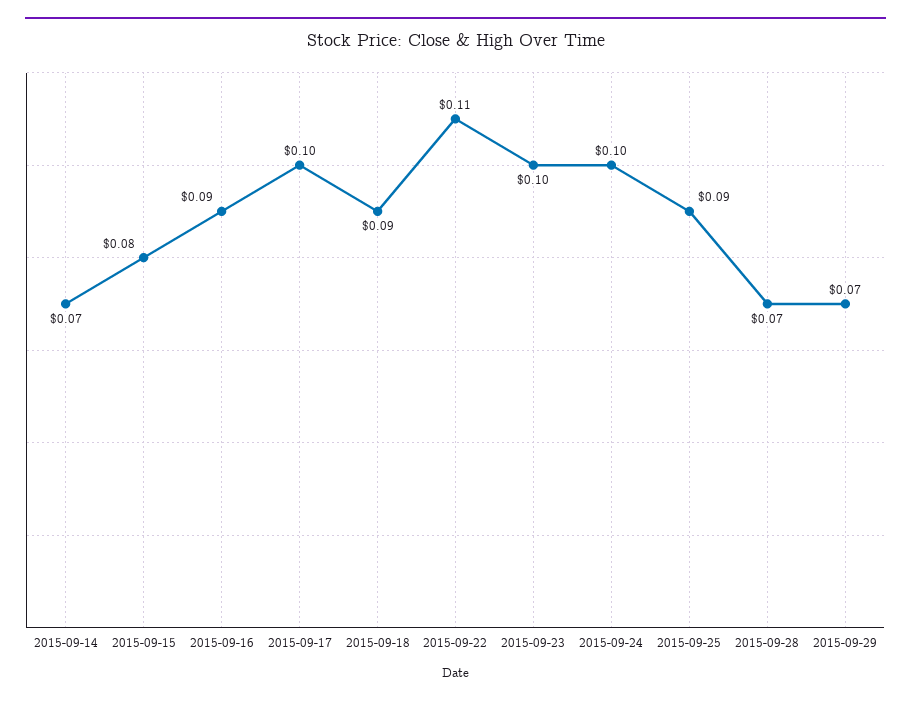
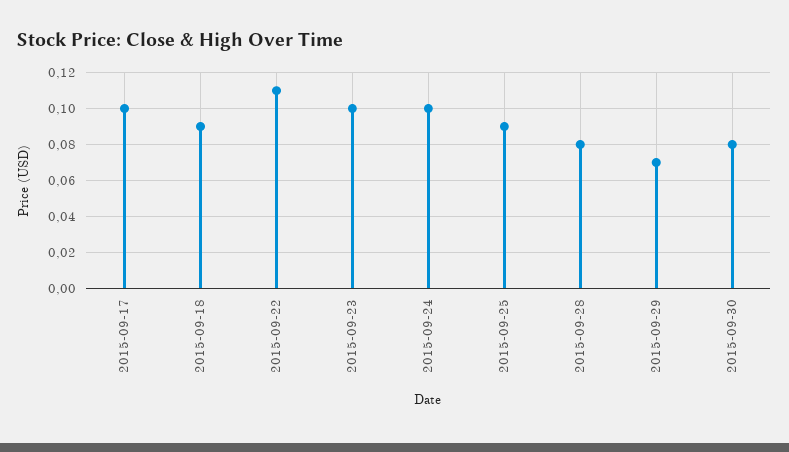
2015-09-14: 0.07 -> none
2015-09-15: 0.08 -> none
2015-09-16: 0.09 -> none
2015-09-28: 0.07 -> 0.08
2015-09-30: none -> 0.08

